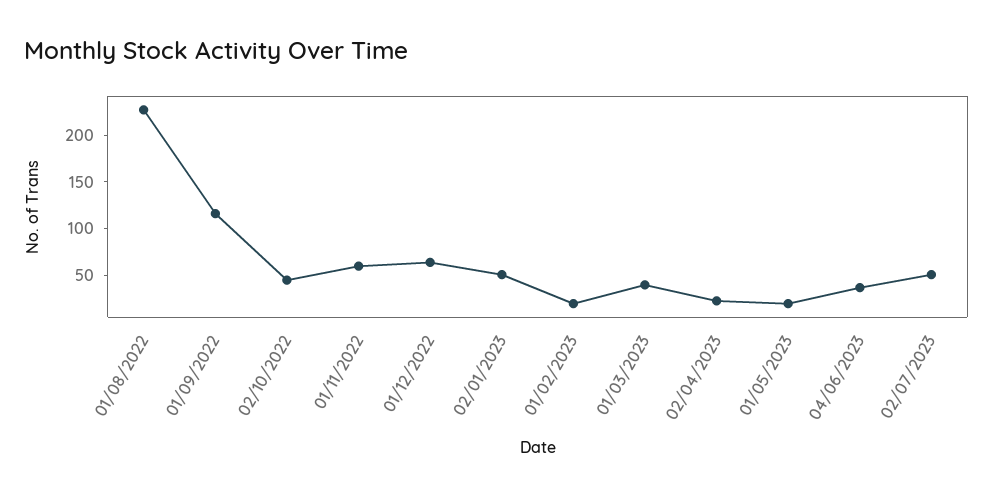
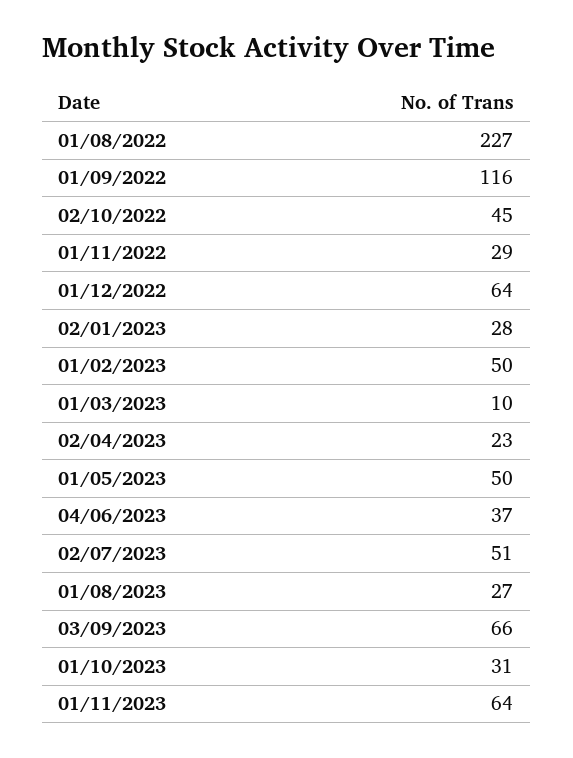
01/11/2022: 60 -> 29
02/01/2023: 50 -> 28
01/02/2023: 20 -> 50
01/03/2023: 40 -> 10
01/05/2023: 20 -> 50
01/08/2023: none -> 27
03/09/2023: none -> 66
01/10/2023: none -> 31
01/11/2023: none -> 64

